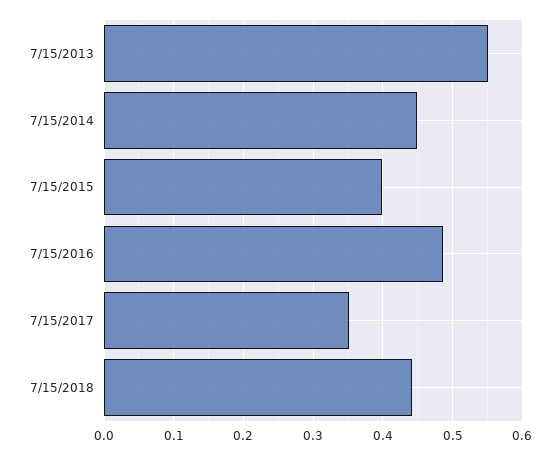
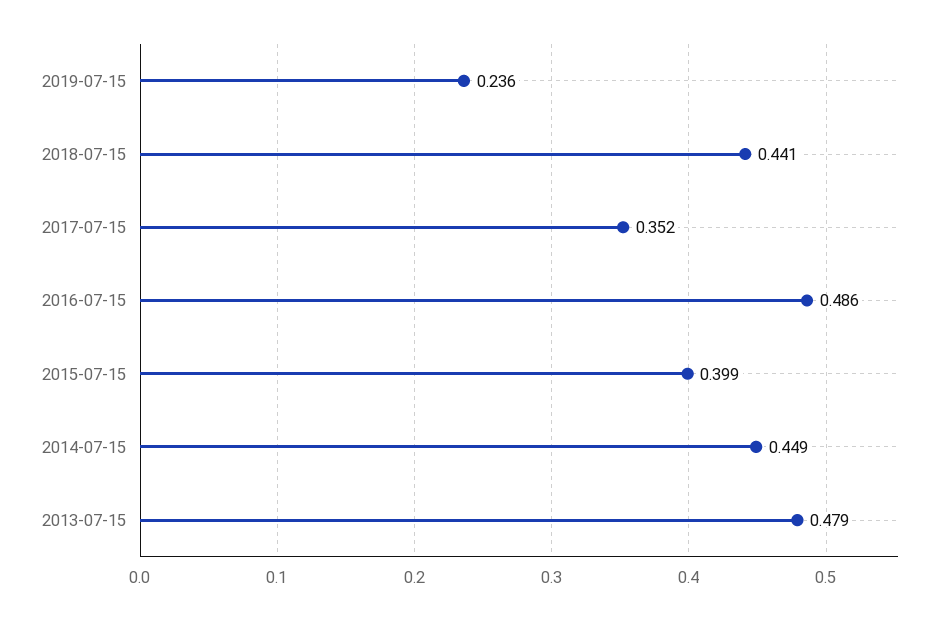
7/15/2013: 0.55 -> 0.479
2019-07-15: none -> 0.236

